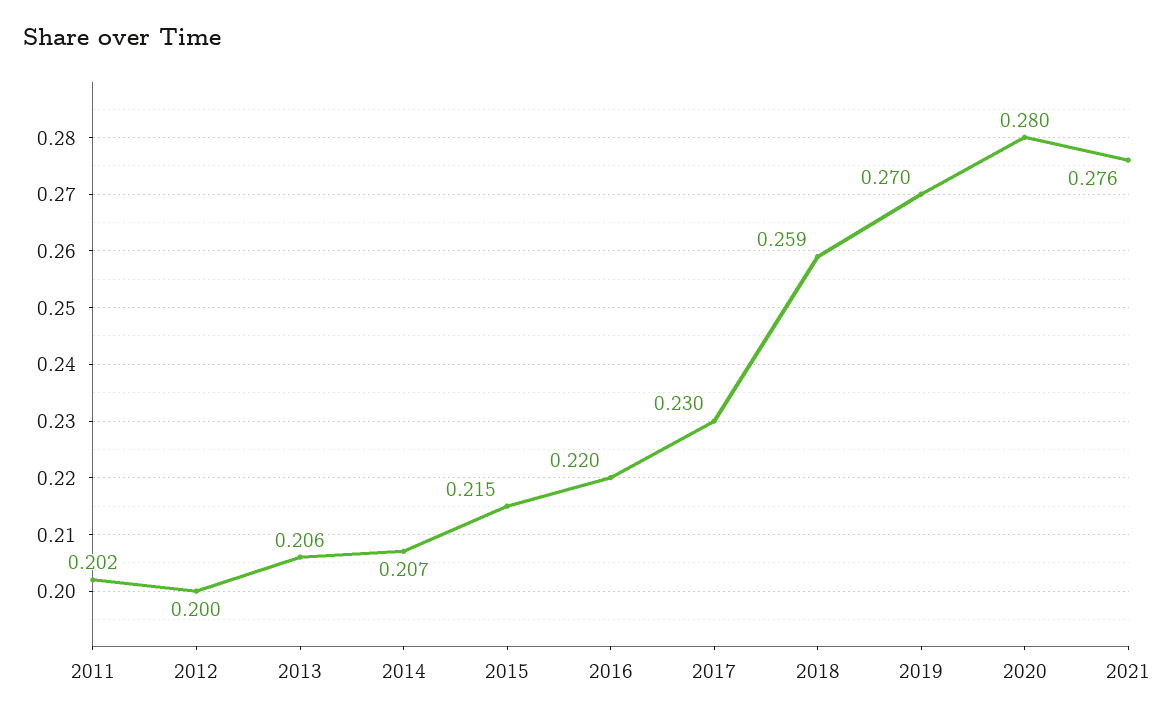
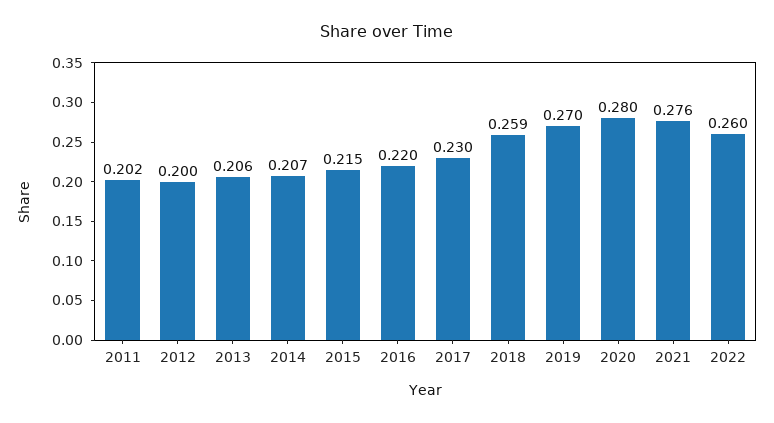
2022: none -> 0.26

